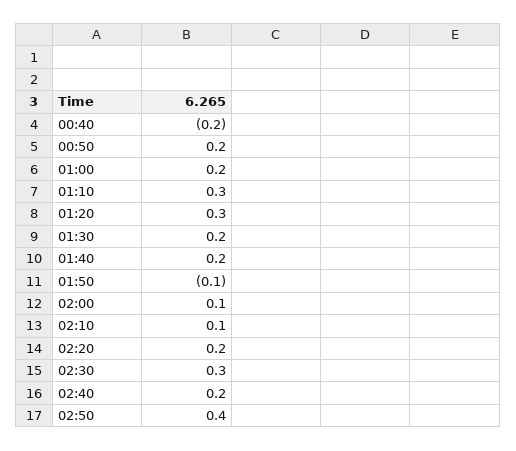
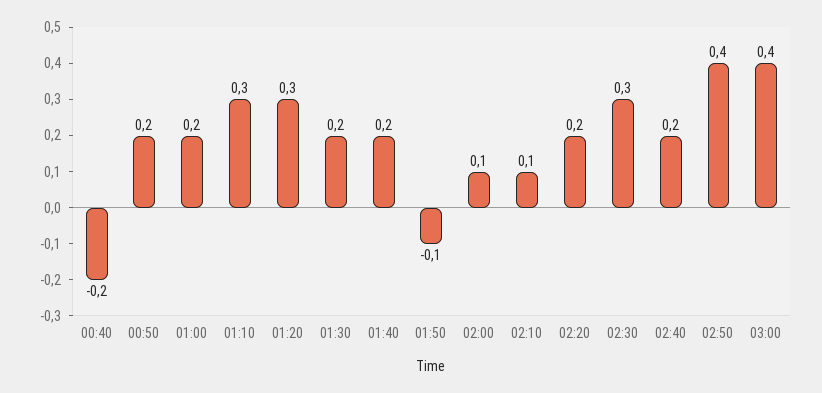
03:00: none -> 0.4

